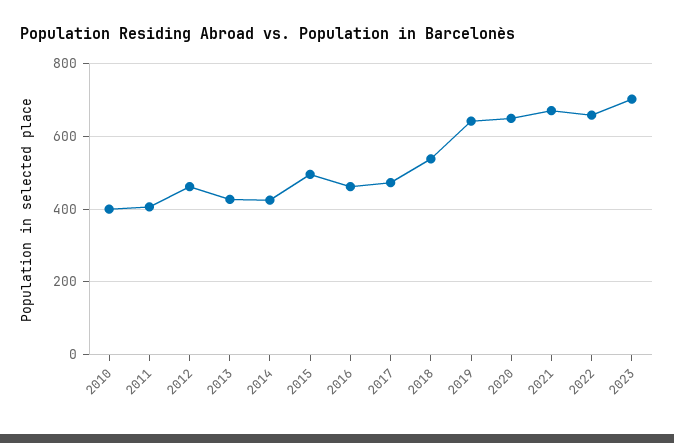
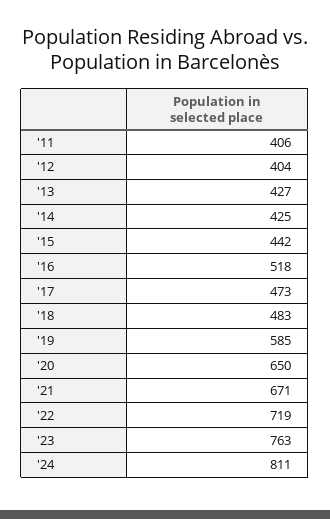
2010: 400 -> none
2012: 460 -> 404
2015: 500 -> 442
2016: 460 -> 518
2018: 540 -> 483
2019: 640 -> 585
2022: 660 -> 719
2023: 700 -> 763
'24: none -> 811

